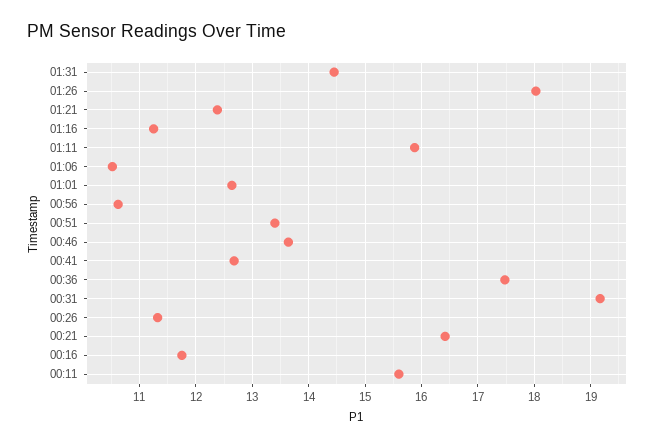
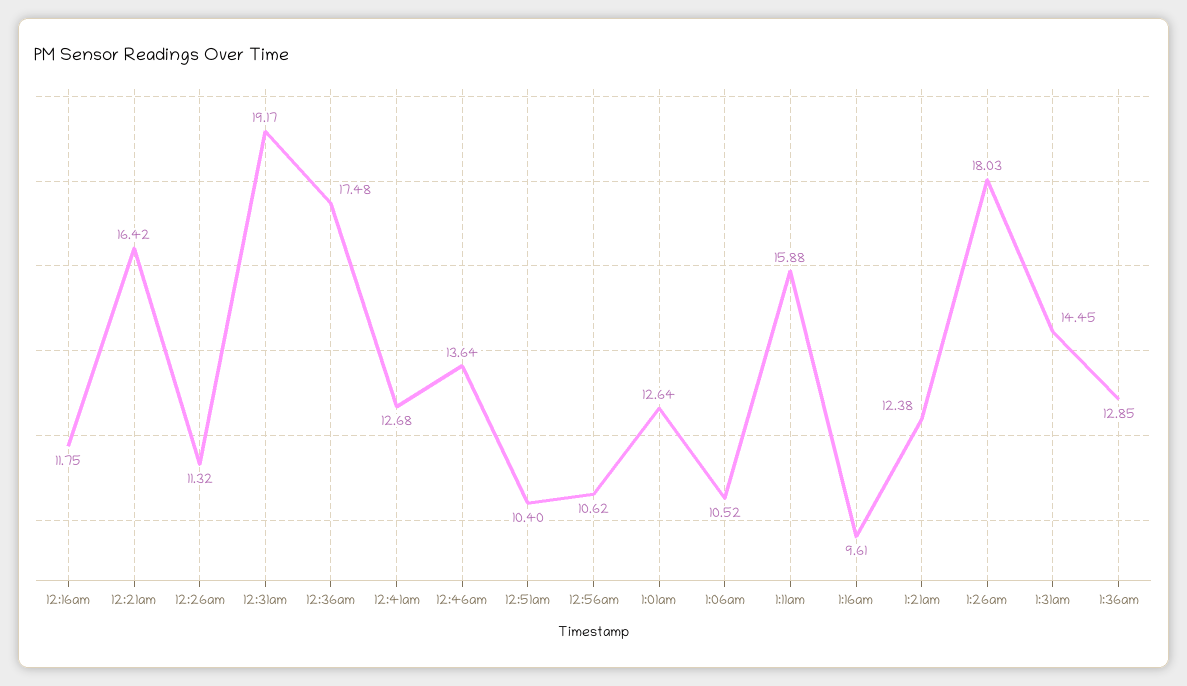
01:16: 11.2 -> 9.61
00:51: 13.4 -> 10.4
00:11: 15.6 -> none
1:36am: none -> 12.85

